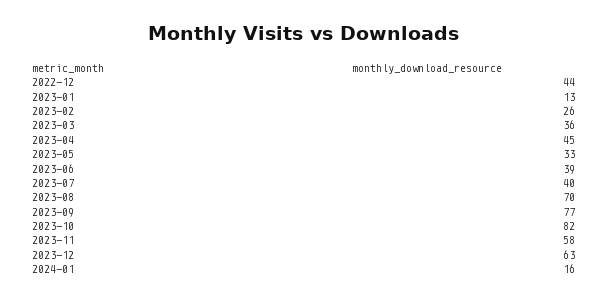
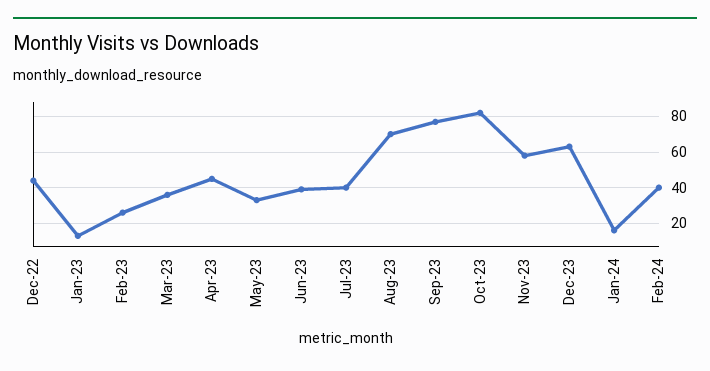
Feb-24: none -> 40

